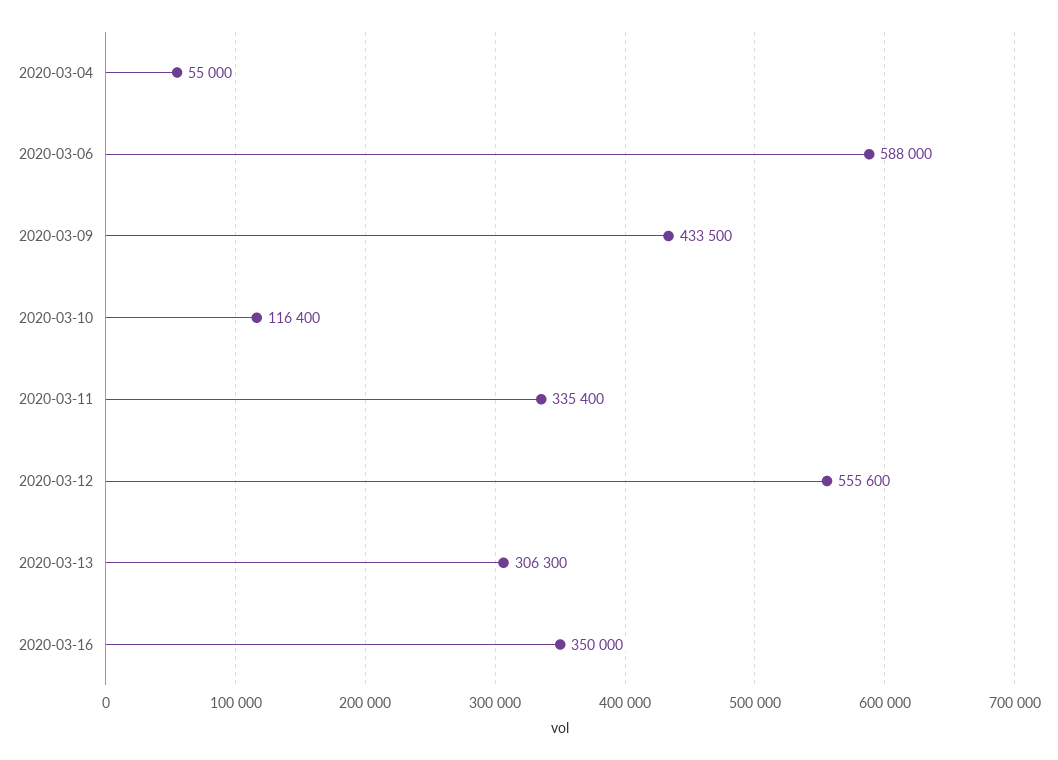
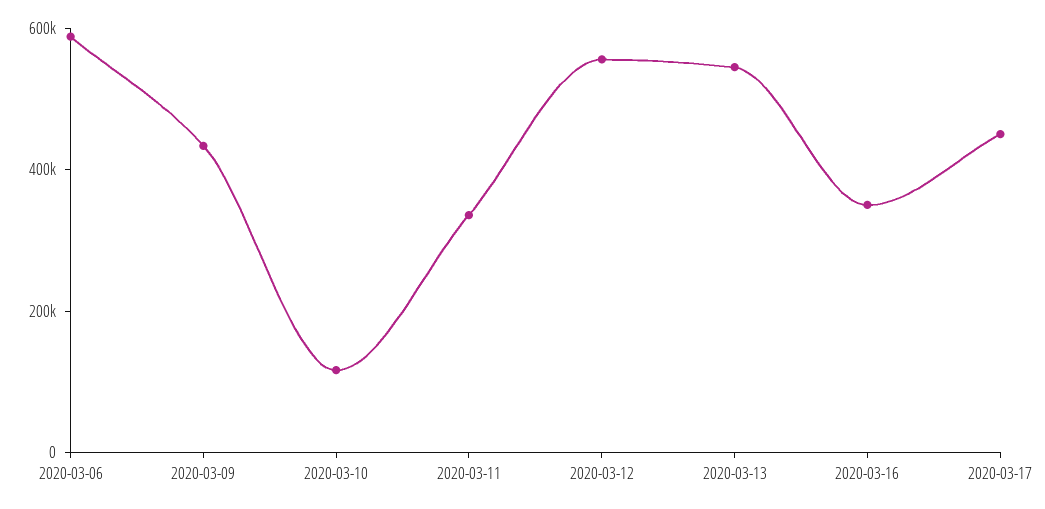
2020-03-04: 55000 -> none
2020-03-13: 306300 -> 550000
2020-03-17: none -> 450000

